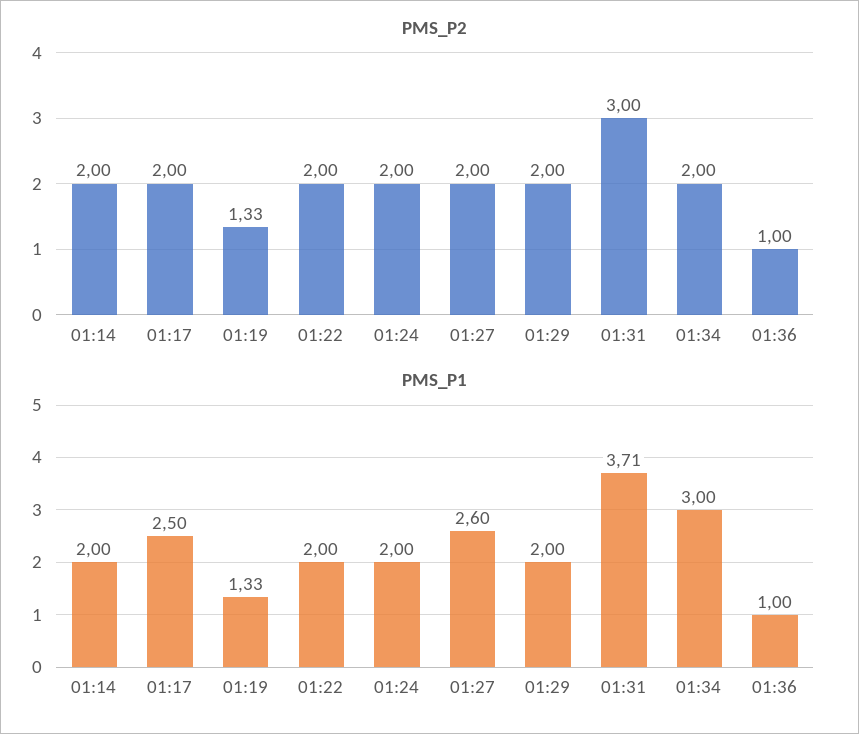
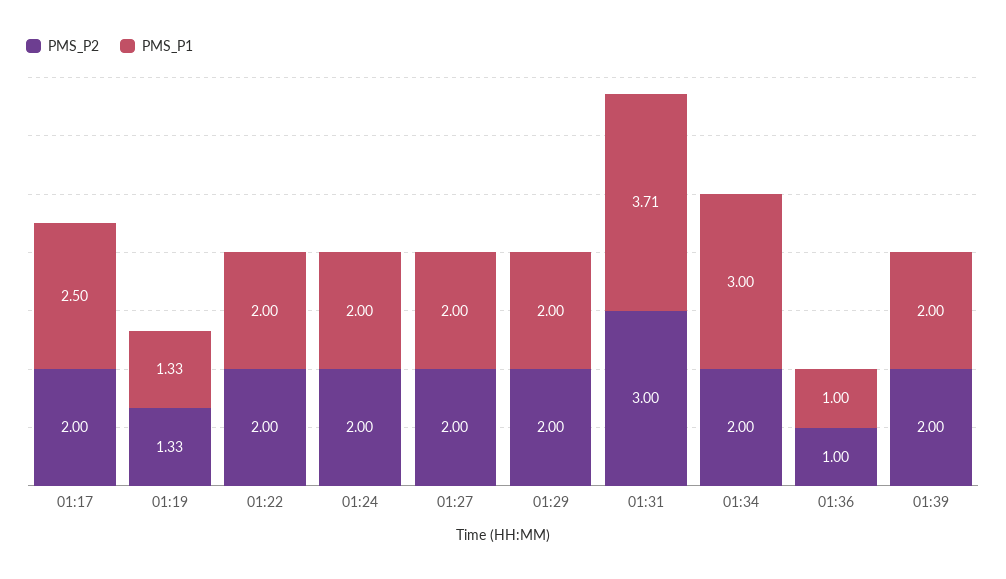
PMS_P2, 01:14: 2 -> none
PMS_P1, 01:14: 2 -> none
PMS_P1, 01:27: 2.6 -> 2
PMS_P2, 01:39: none -> 2
PMS_P1, 01:39: none -> 2

